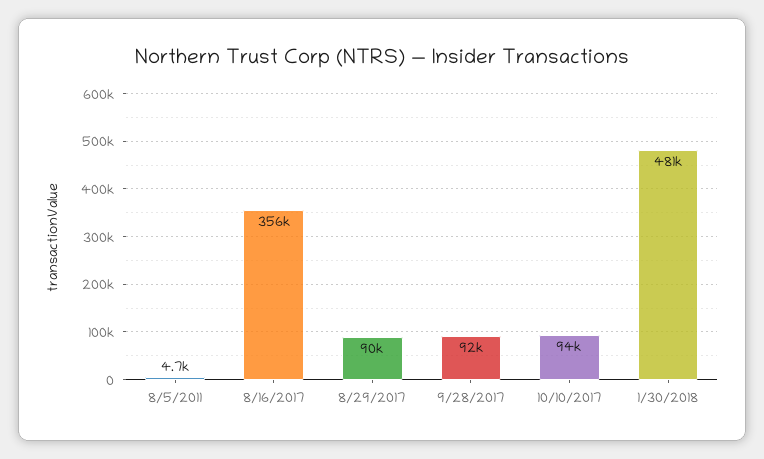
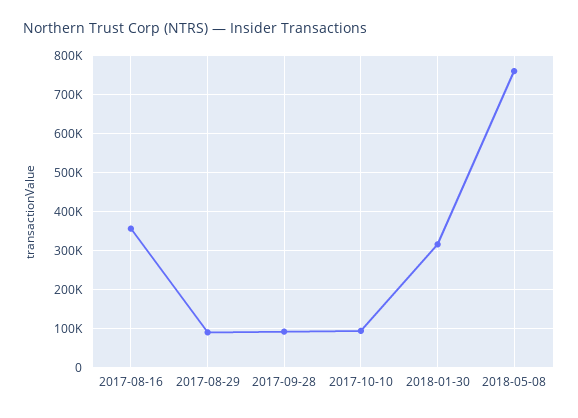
8/5/2011: 4700 -> none
1/30/2018: 481000 -> 320000
2018-05-08: none -> 760000

